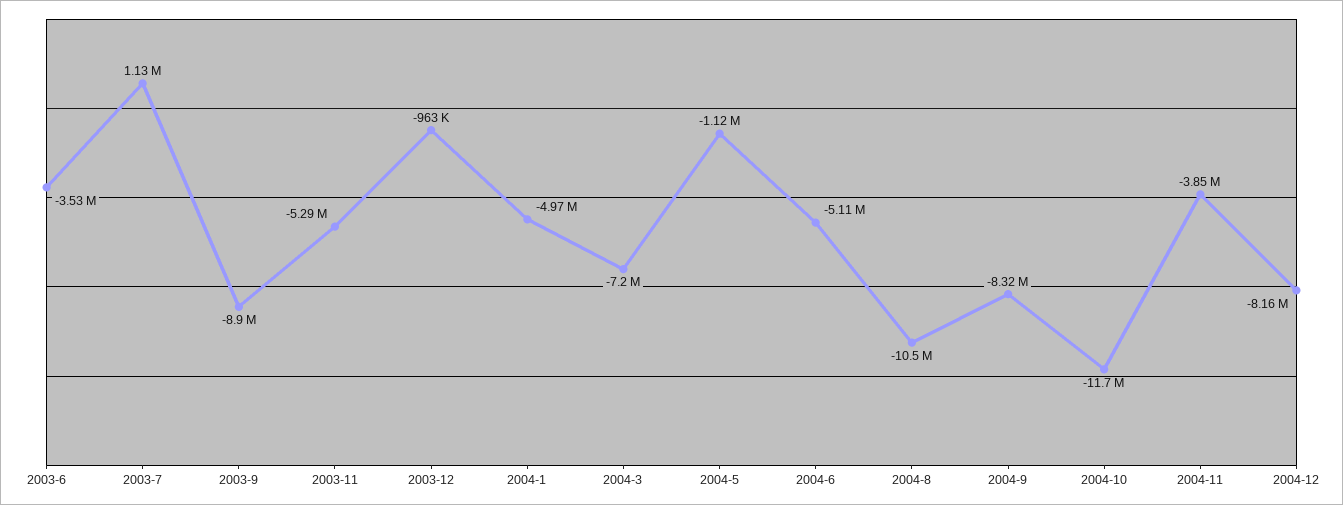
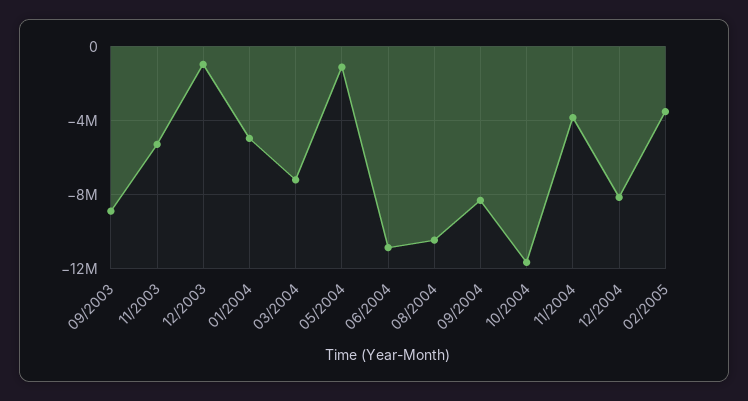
2003-6: -3530000 -> none
2003-7: 1130000 -> none
2004-6: -5110000 -> -11000000
02/2005: none -> -3500000

